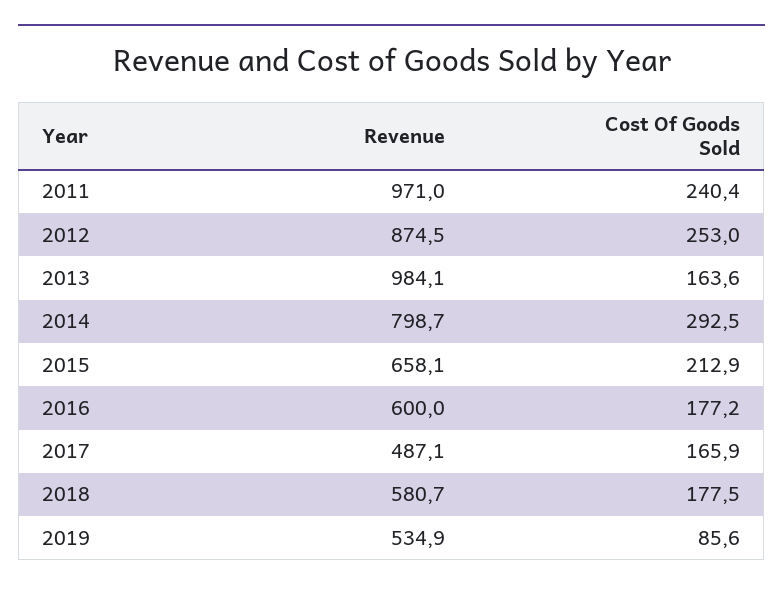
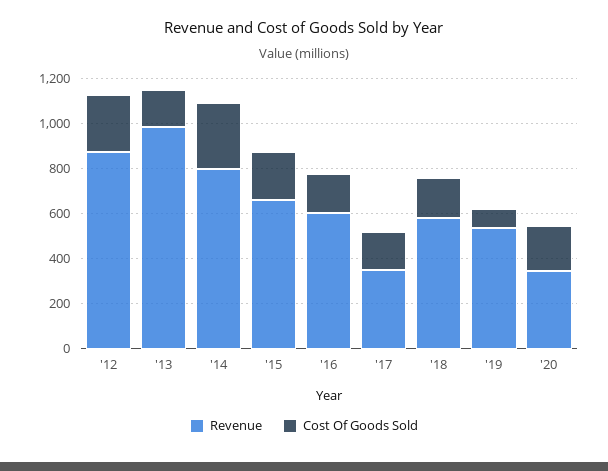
Revenue, 2011: 971 -> none
Cost Of Goods Sold, 2011: 240.4 -> none
Revenue, 2017: 487.1 -> 350
Revenue, '20: none -> 350
Cost Of Goods Sold, '20: none -> 200

